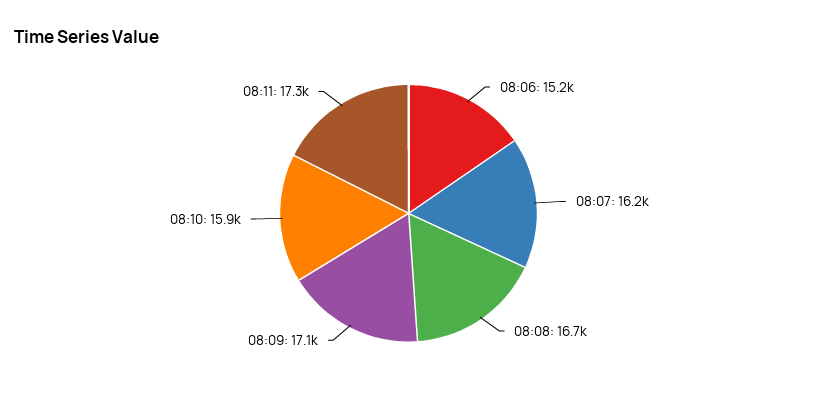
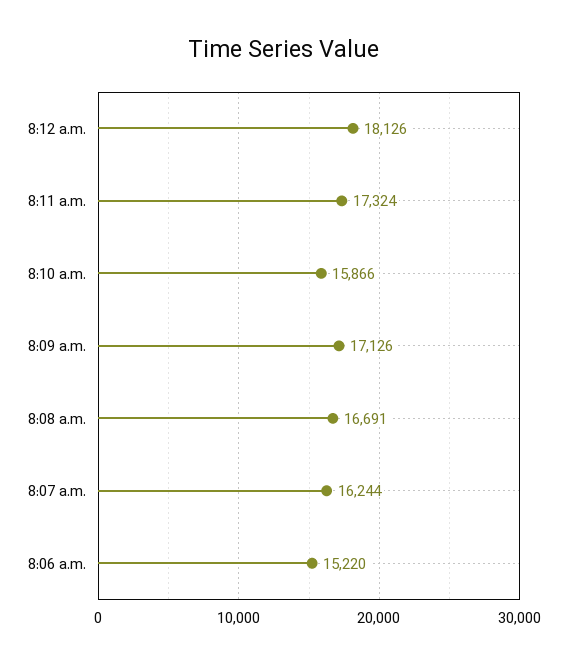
8:12 a.m.: none -> 18126

